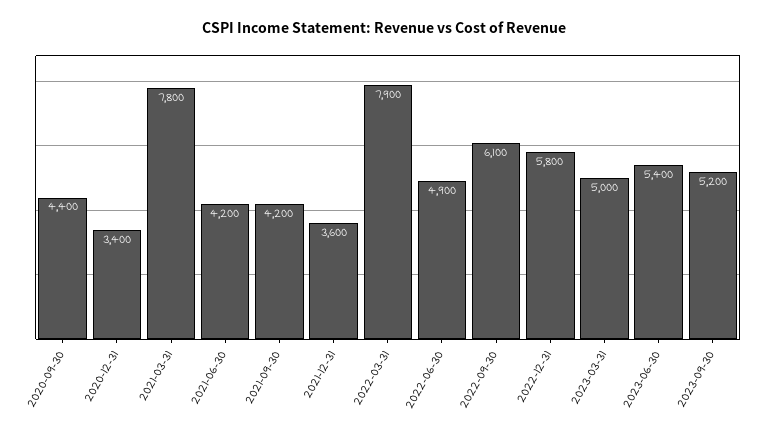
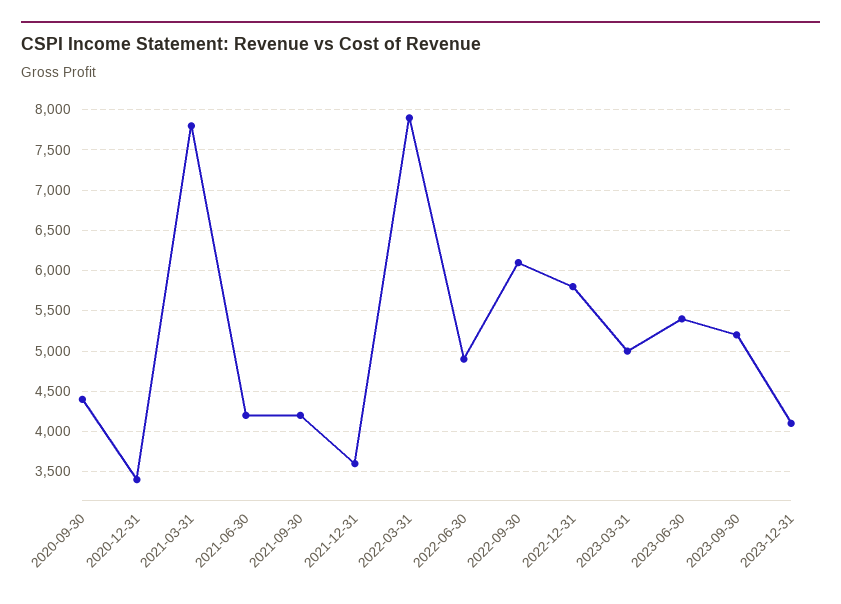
2023-12-31: none -> 4100

